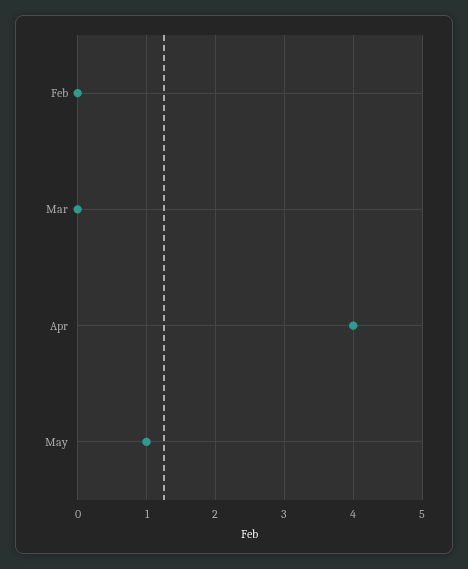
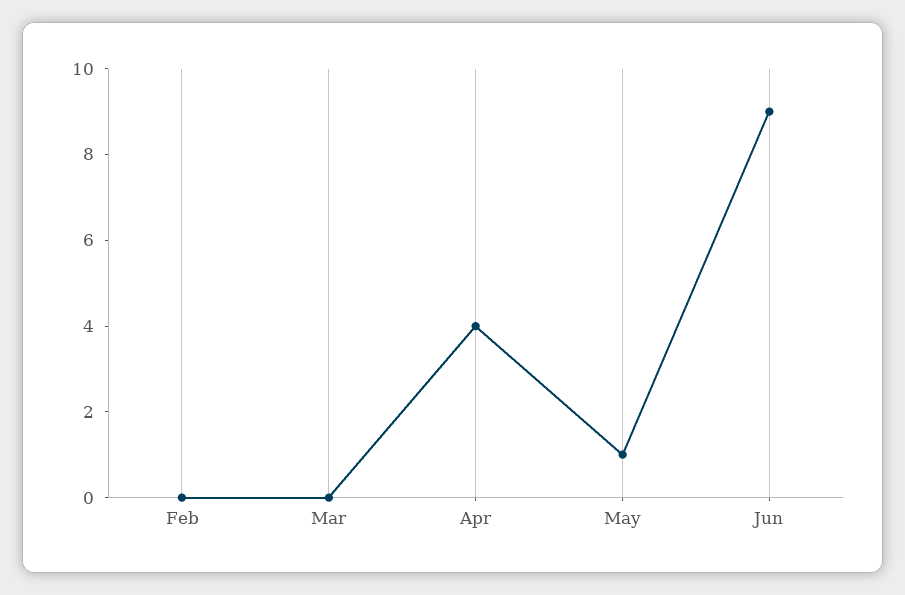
Jun: none -> 9

